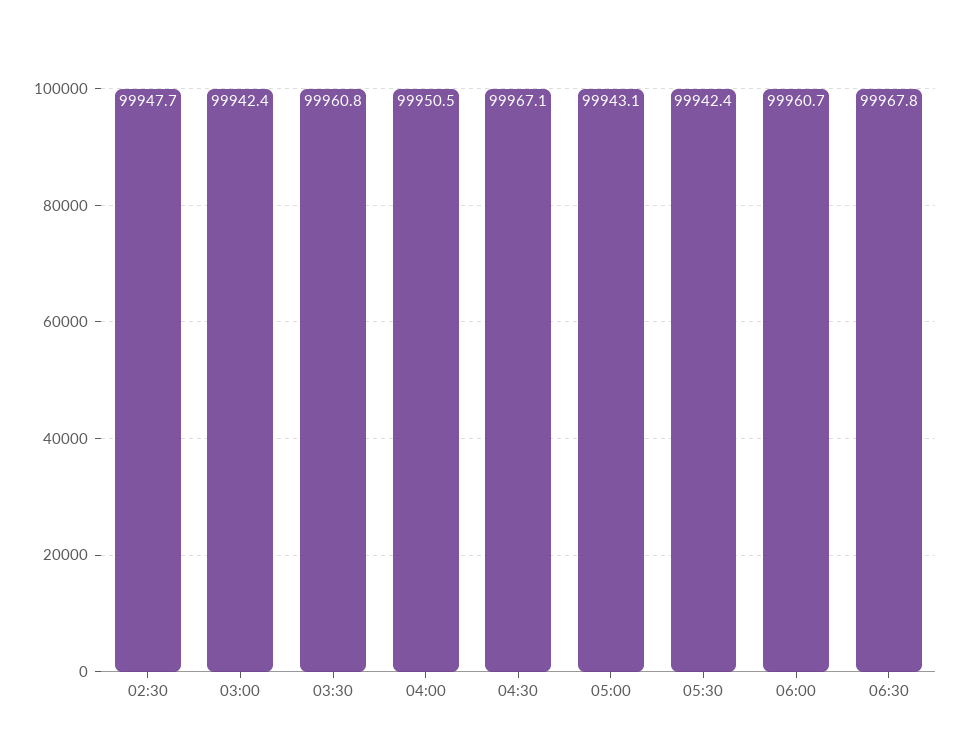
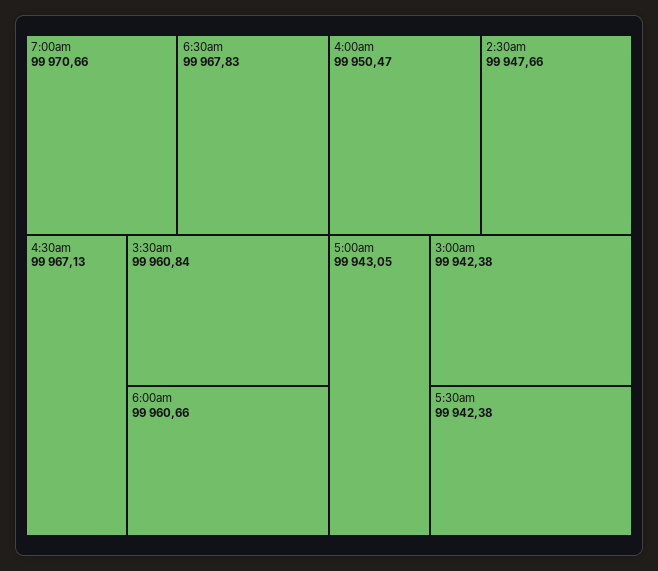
7:00am: none -> 99970.66

